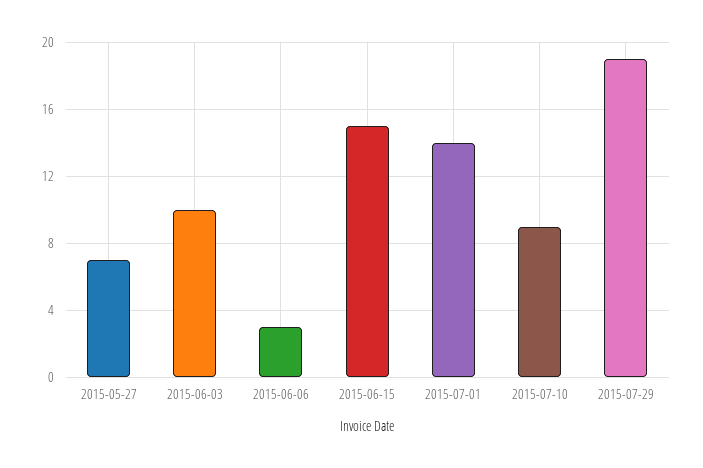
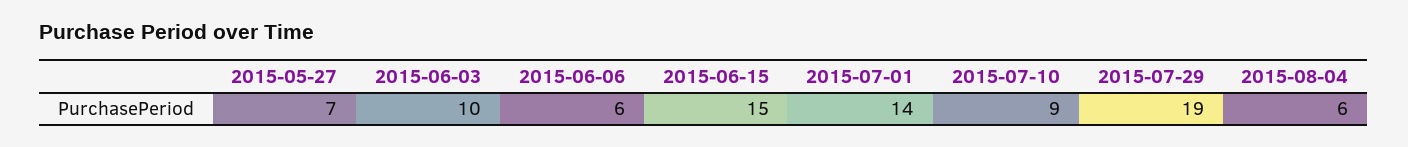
2015-06-06: 3 -> 6
2015-08-04: none -> 6

